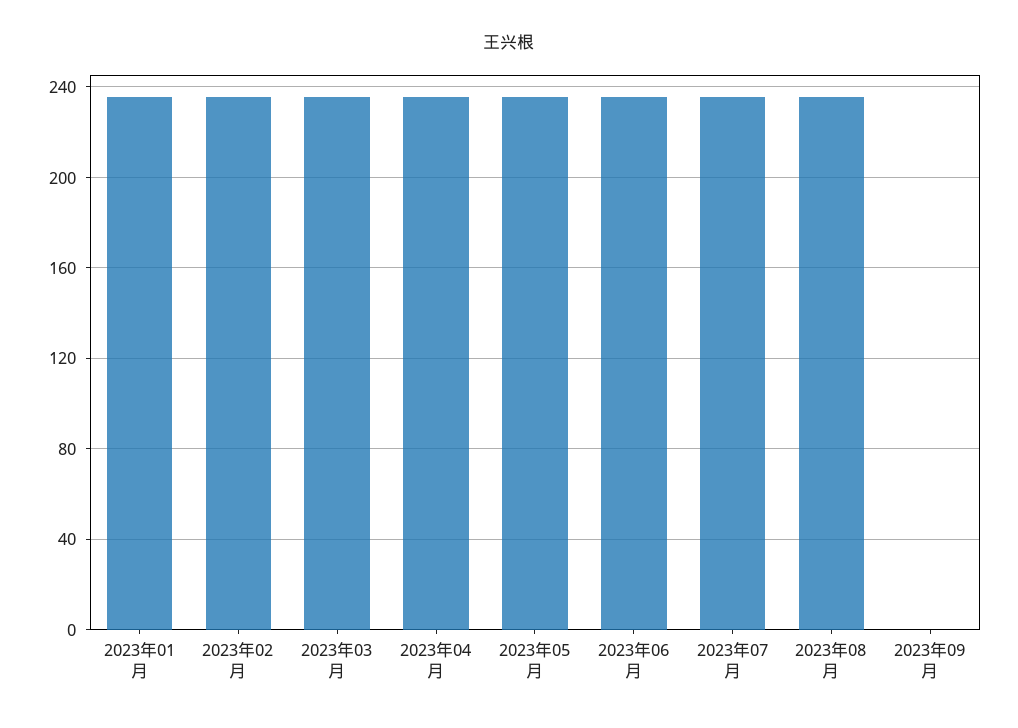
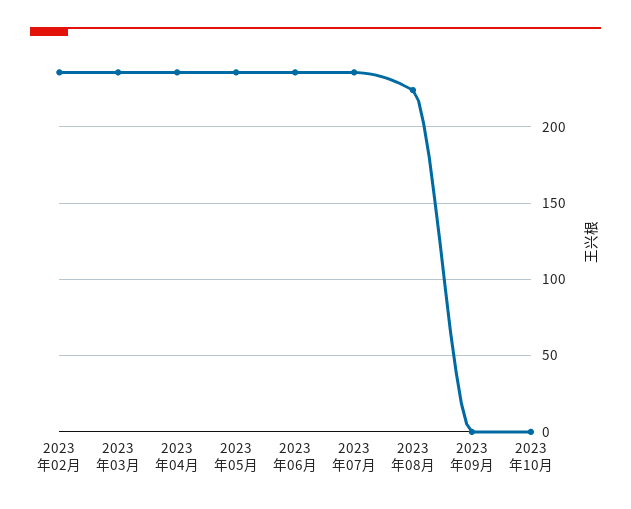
2023年01月: 235 -> none
2023年08月: 235 -> 225
2023年10月: none -> 0

